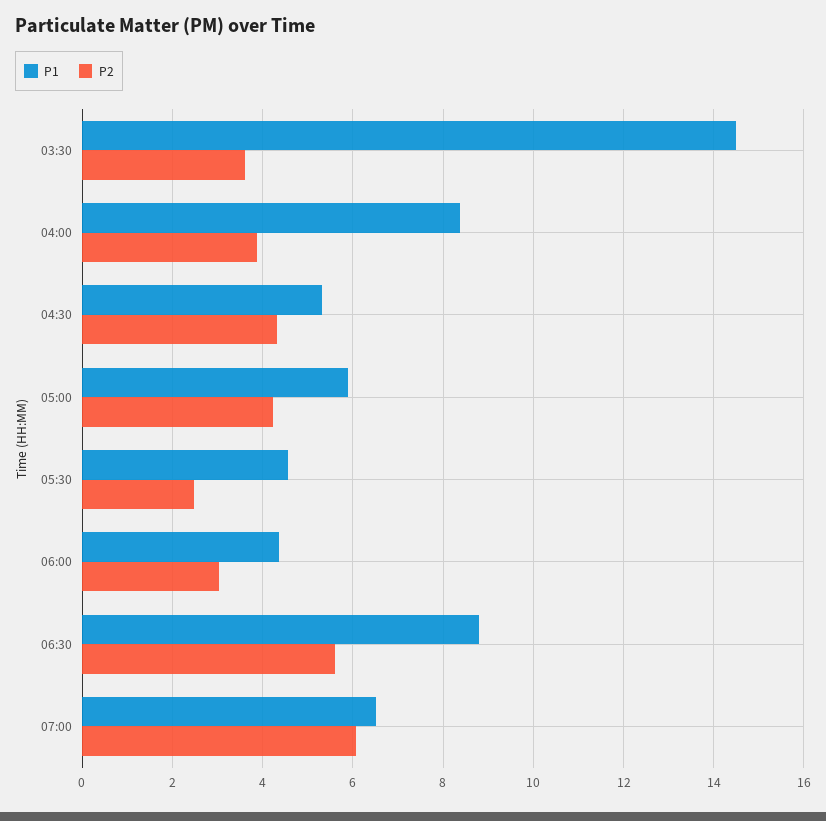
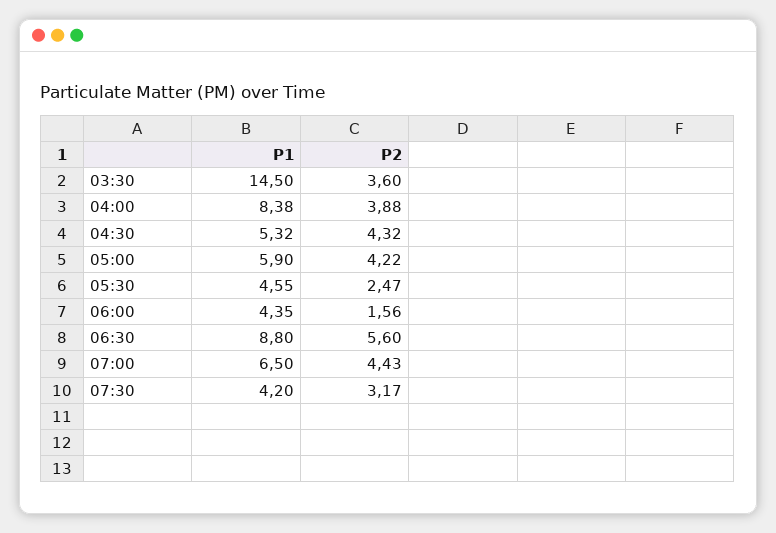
P2, 06:00: 3 -> 1.56
P2, 07:00: 6 -> 4.43
P1, 07:30: none -> 4.2
P2, 07:30: none -> 3.17

